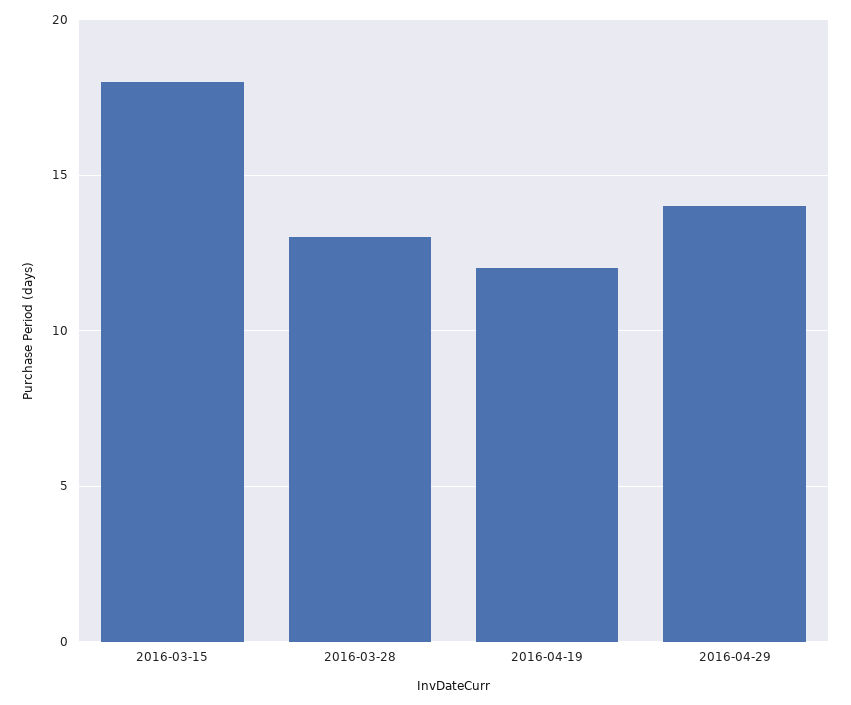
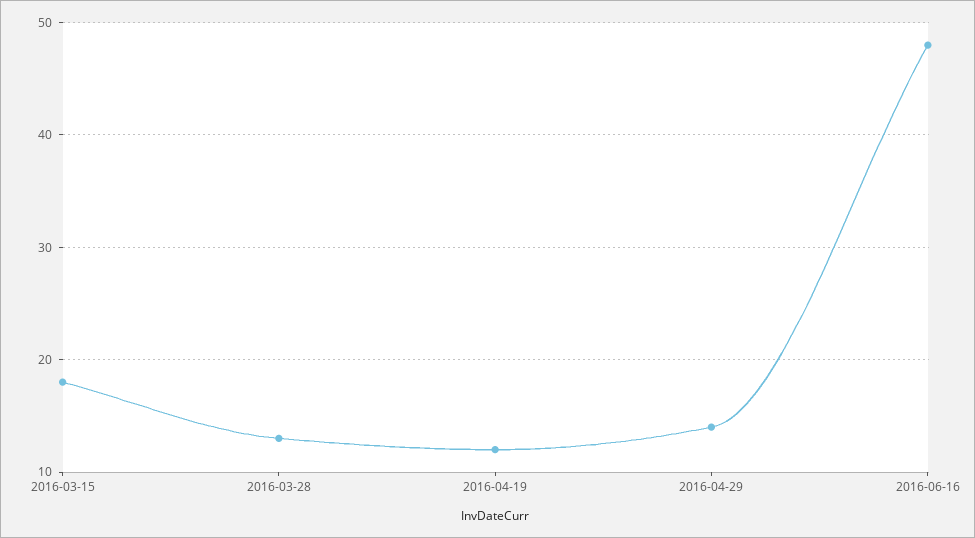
2016-06-16: none -> 48

